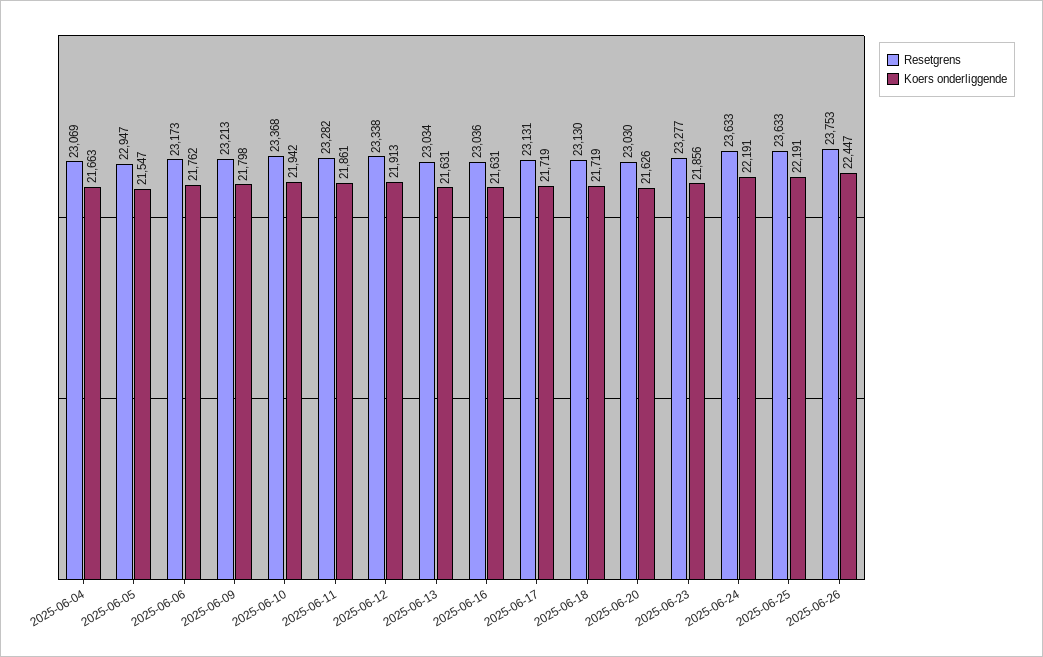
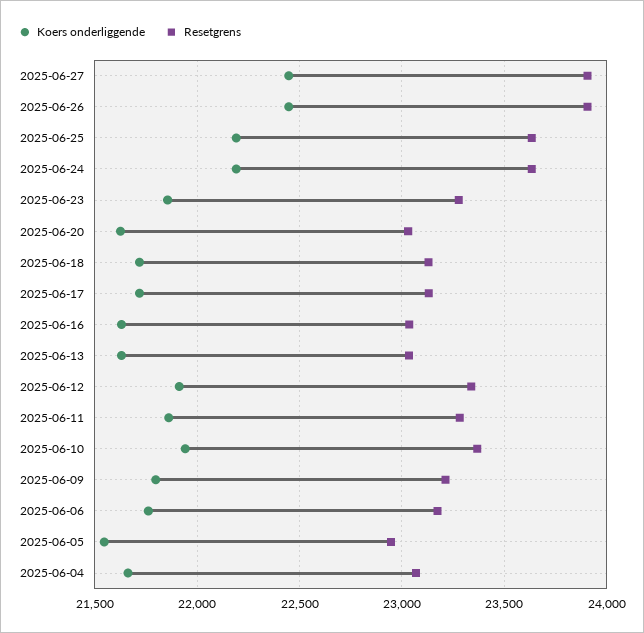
Resetgrens, 2025-06-26: 23753 -> 23900
Koers onderliggende, 2025-06-27: none -> 22450
Resetgrens, 2025-06-27: none -> 23900

